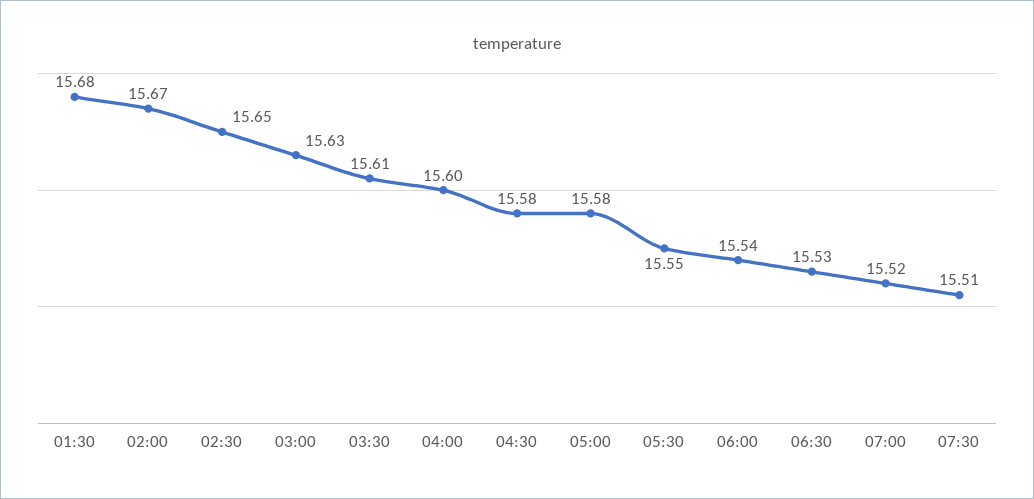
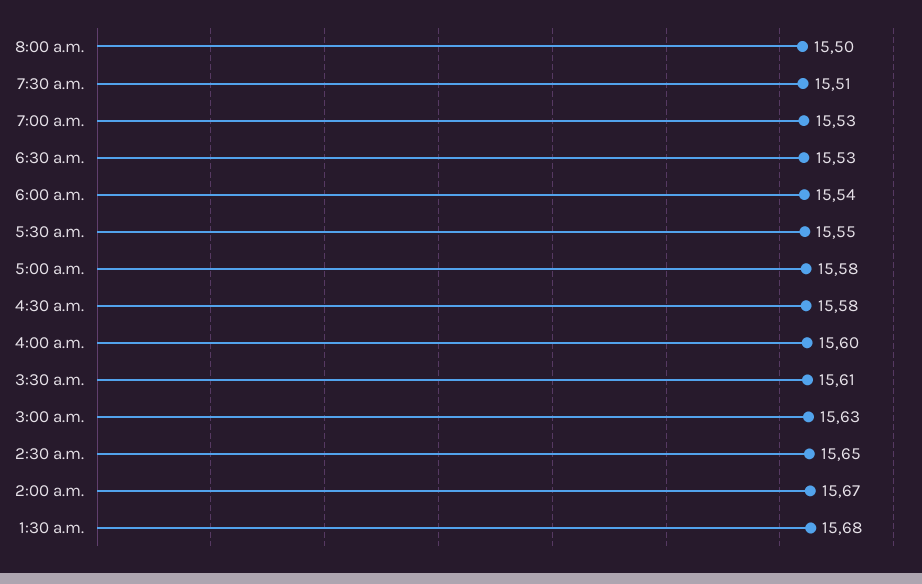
07:00: 15.52 -> 15.53
8:00 a.m.: none -> 15.5

